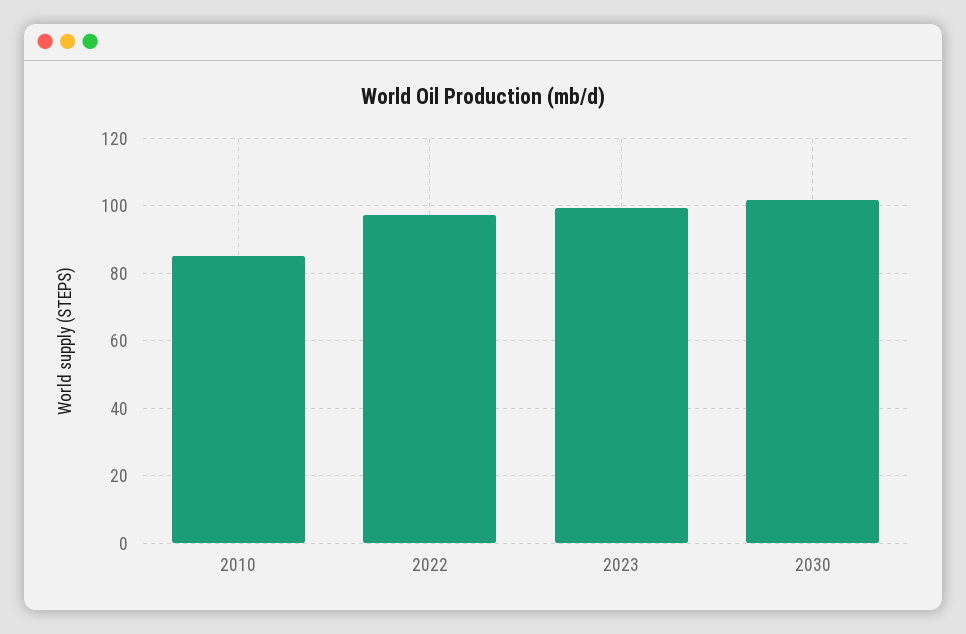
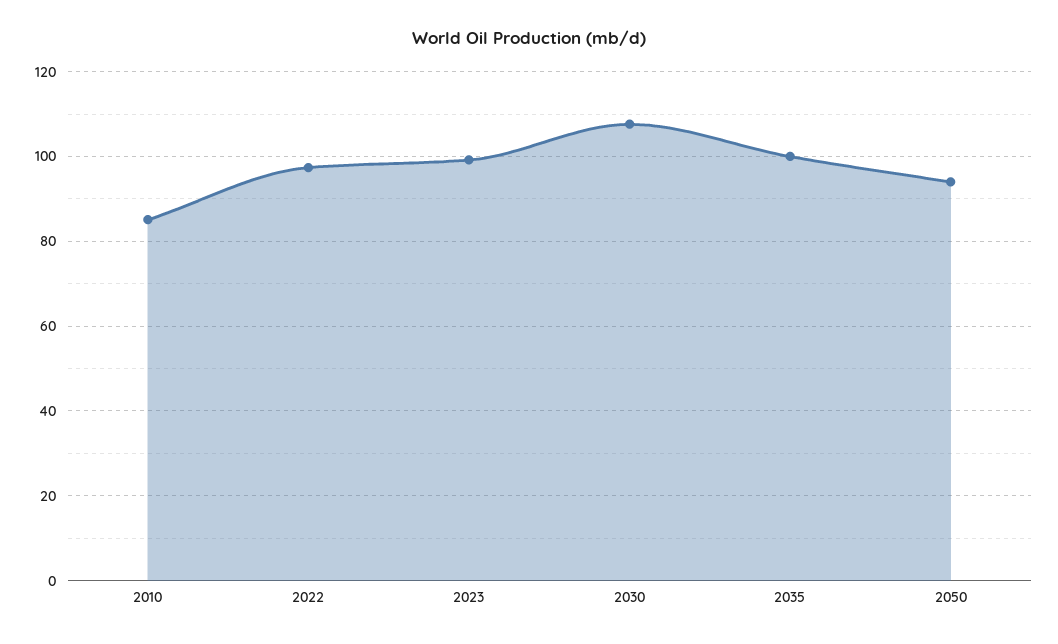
2030: 102 -> 108
2035: none -> 100
2050: none -> 94

